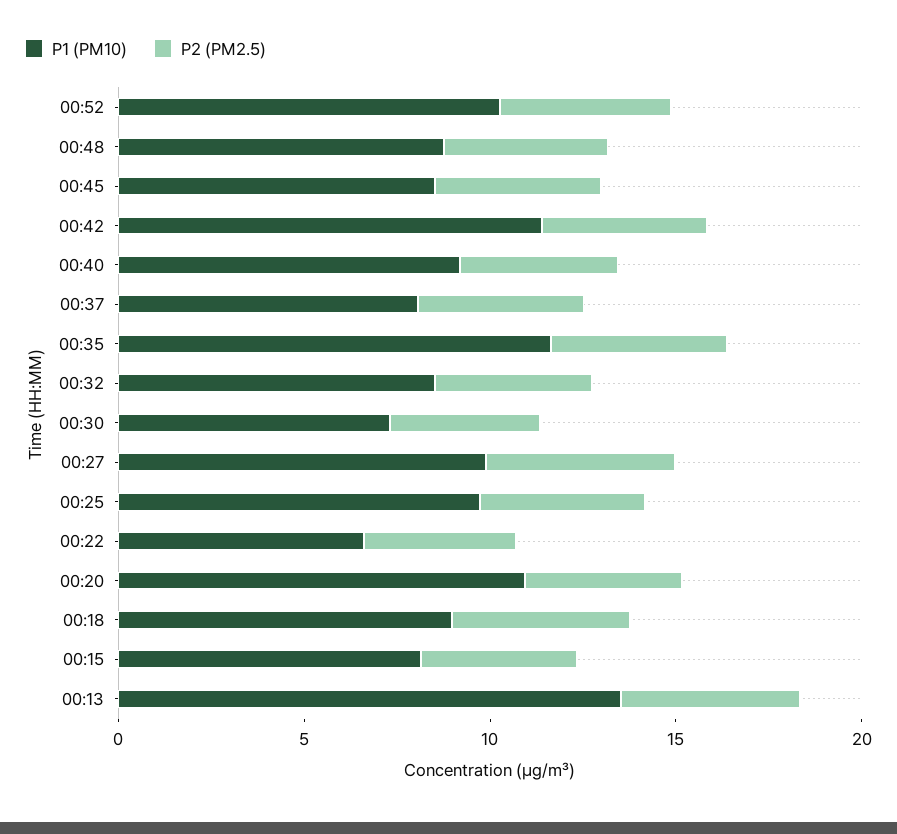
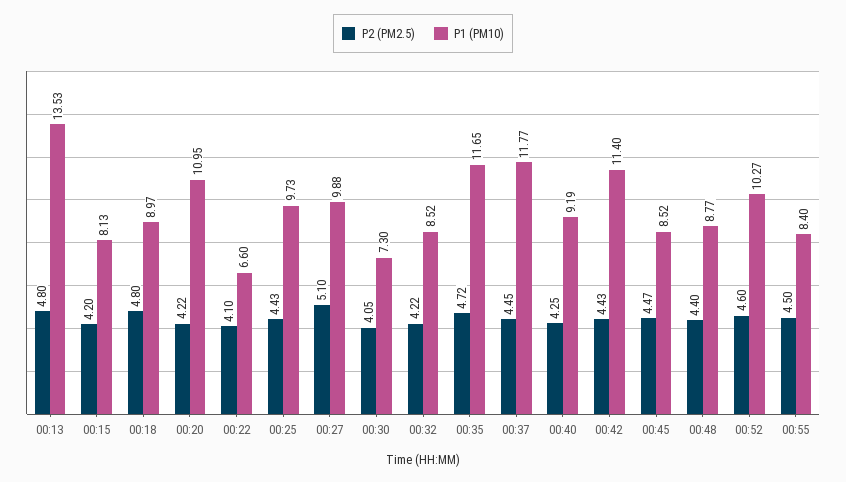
P1 (PM10), 00:37: 8 -> 11.77
P2 (PM2.5), 00:55: none -> 4.5
P1 (PM10), 00:55: none -> 8.4

